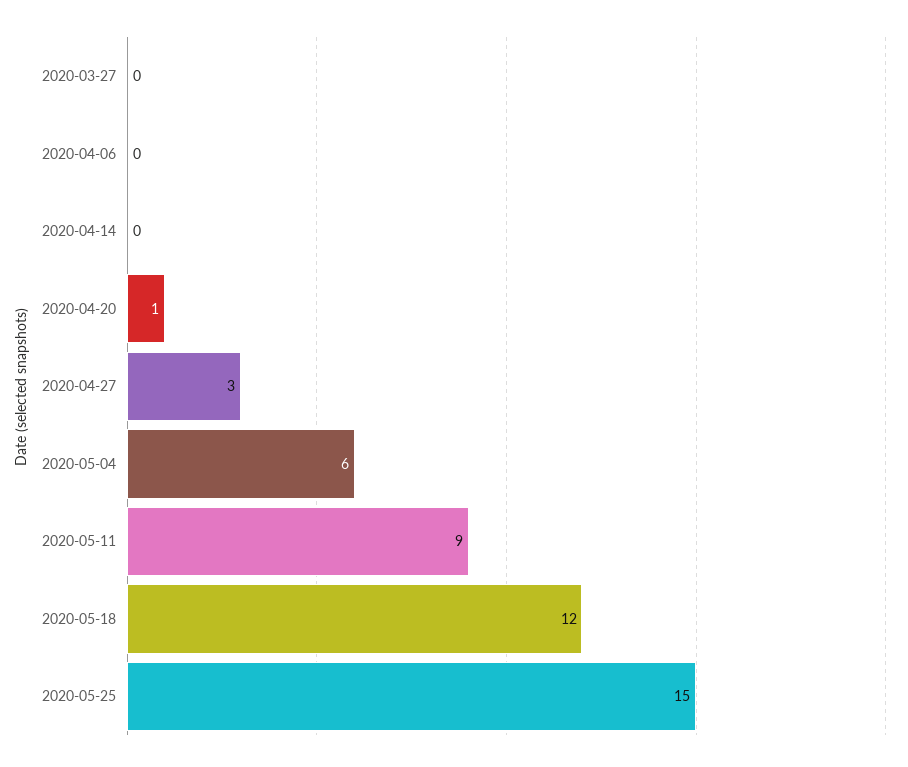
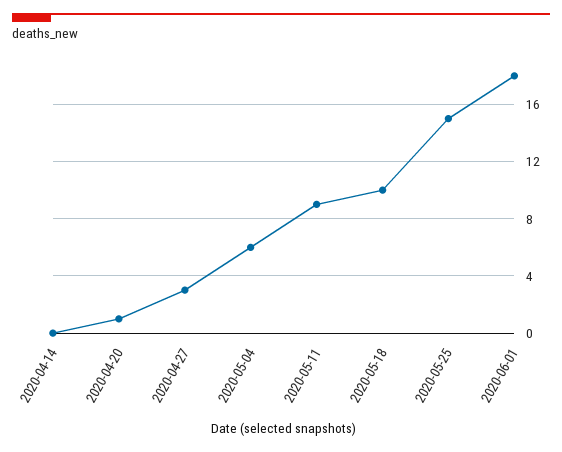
2020-03-27: 0 -> none
2020-04-06: 0 -> none
2020-05-18: 12 -> 10
2020-06-01: none -> 18

